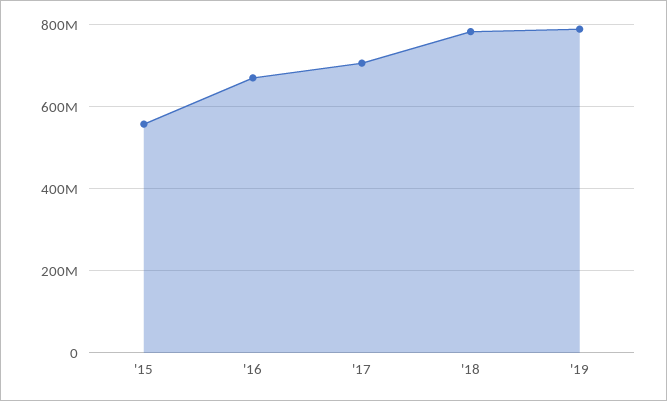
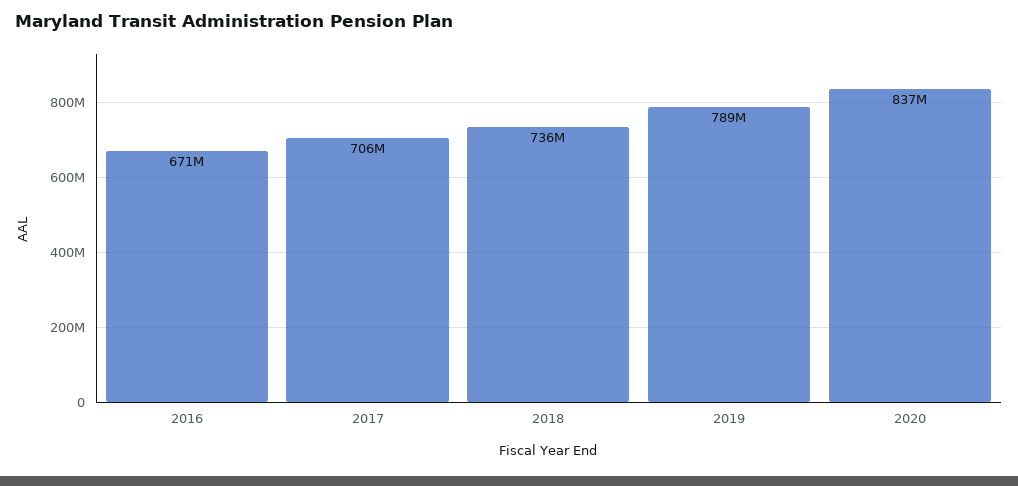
'15: 560000000 -> none
'18: 780000000 -> 736000000
2020: none -> 837000000

